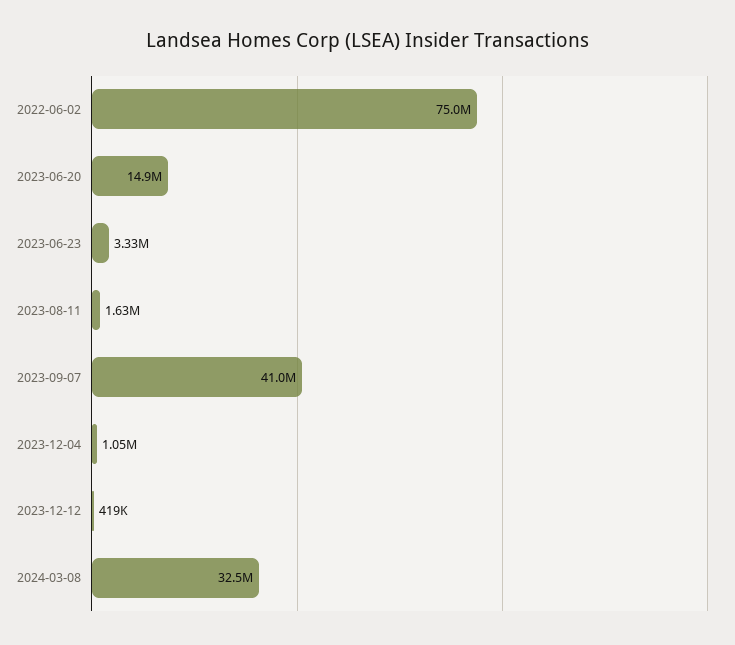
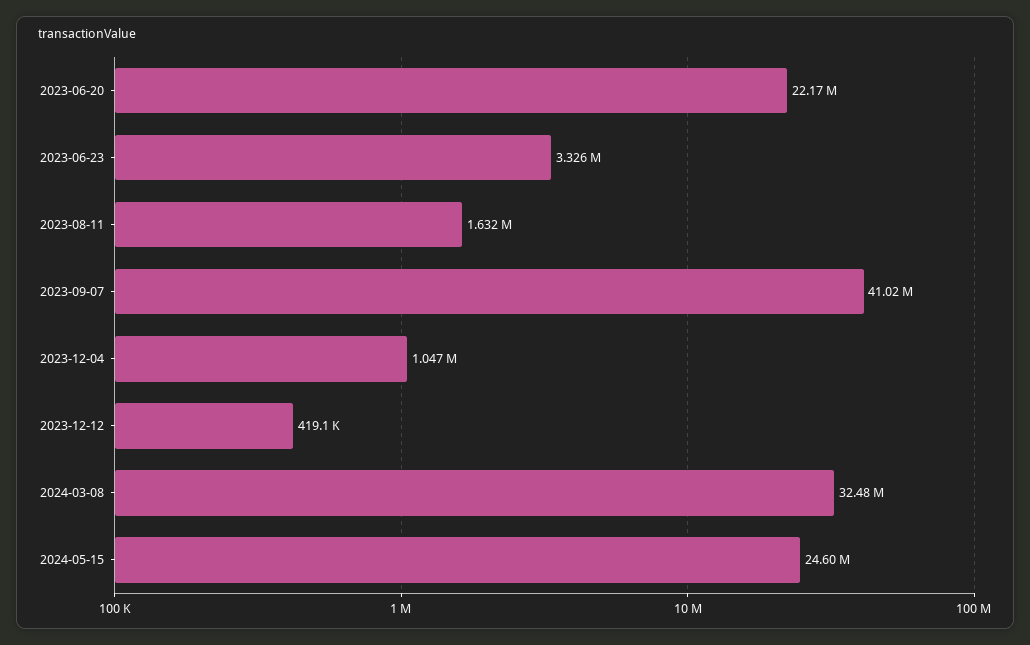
2022-06-02: 75000000 -> none
2023-06-20: 14900000 -> 22170000
2024-05-15: none -> 24600000

